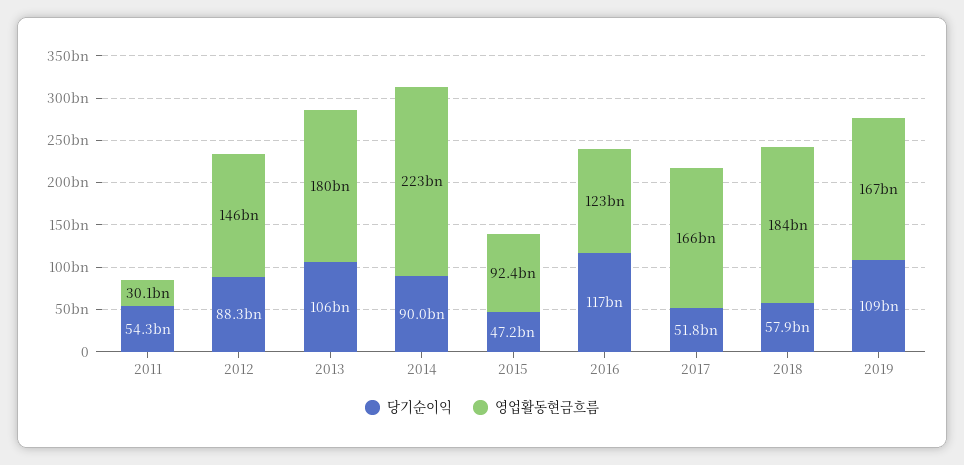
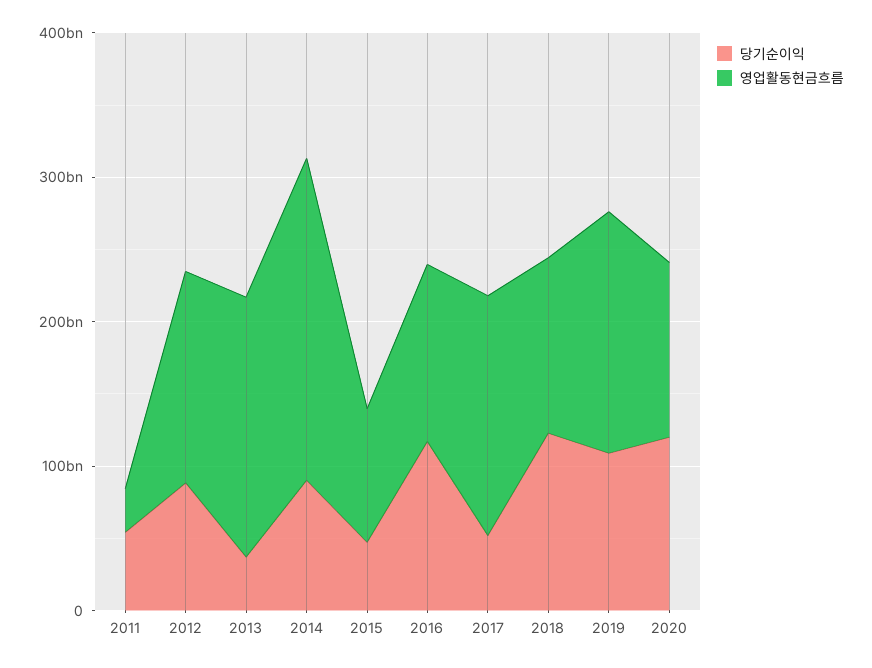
당기순이익, 2013: 106000000000 -> 40000000000
당기순이익, 2018: 57900000000 -> 120000000000
영업활동현금흐름, 2018: 184000000000 -> 120000000000
당기순이익, 2020: none -> 120000000000
영업활동현금흐름, 2020: none -> 120000000000

